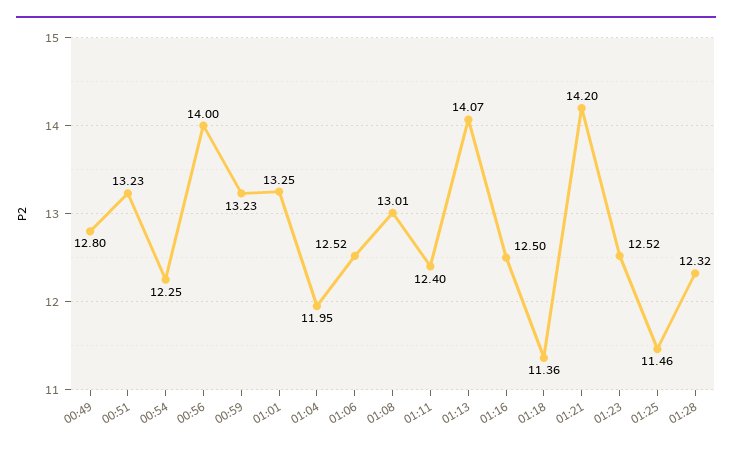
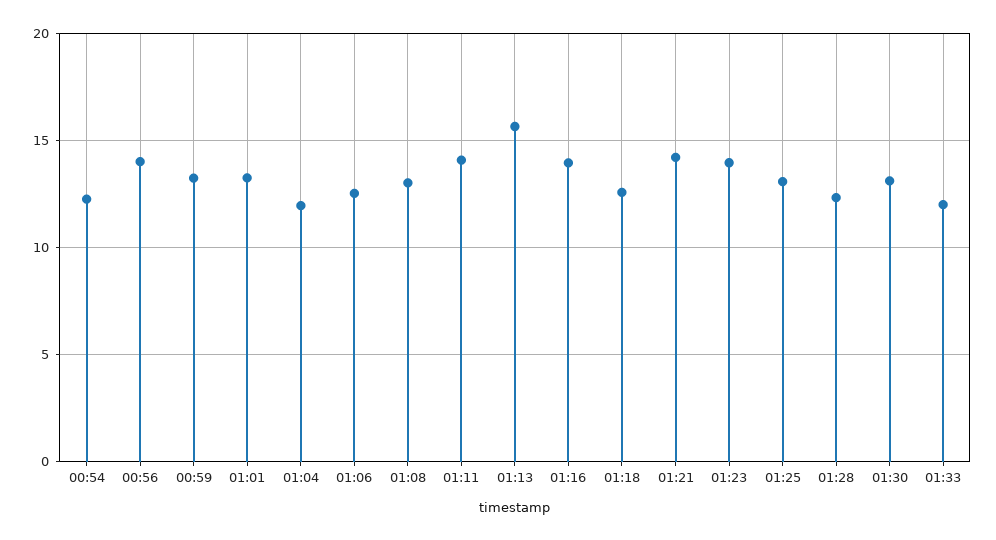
00:49: 12.8 -> none
00:51: 13.23 -> none
01:11: 12.4 -> 14
01:13: 14.07 -> 15.5
01:16: 12.5 -> 14
01:18: 11.36 -> 12.5
01:23: 12.52 -> 14
01:25: 11.46 -> 13
01:30: none -> 13
01:33: none -> 12

